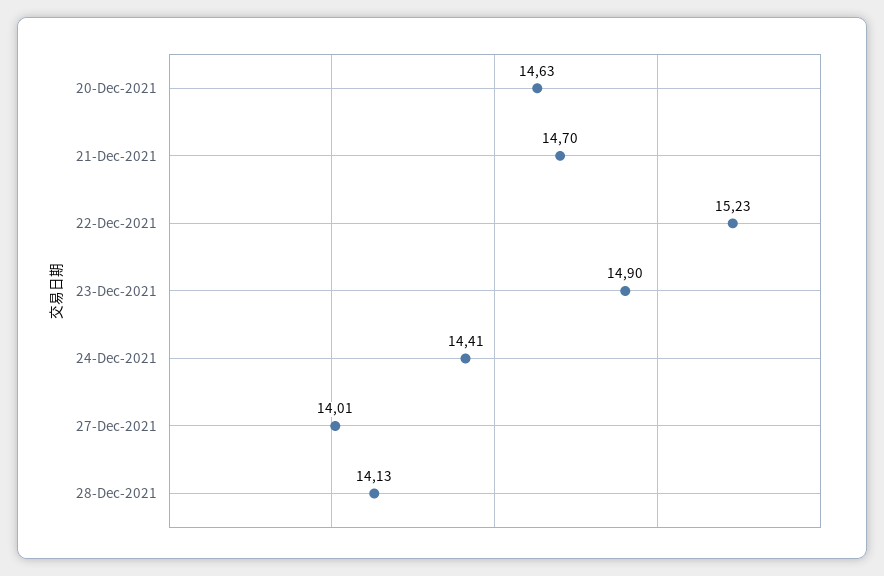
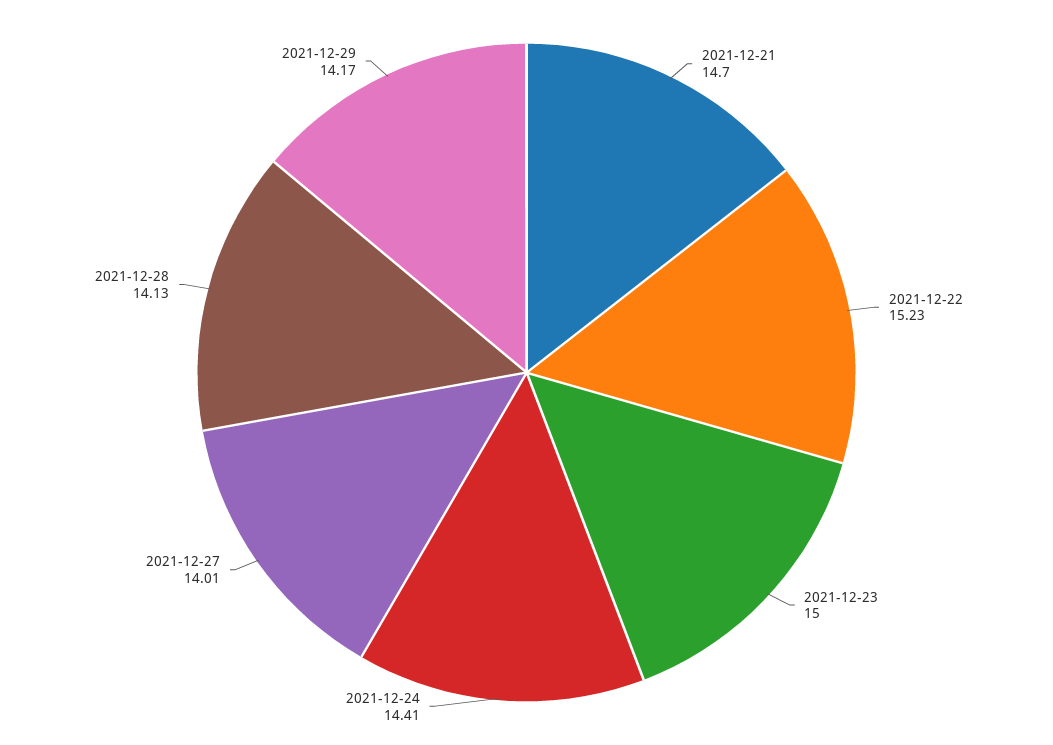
20-Dec-2021: 14.63 -> none
23-Dec-2021: 14.9 -> 15
2021-12-29: none -> 14.17

